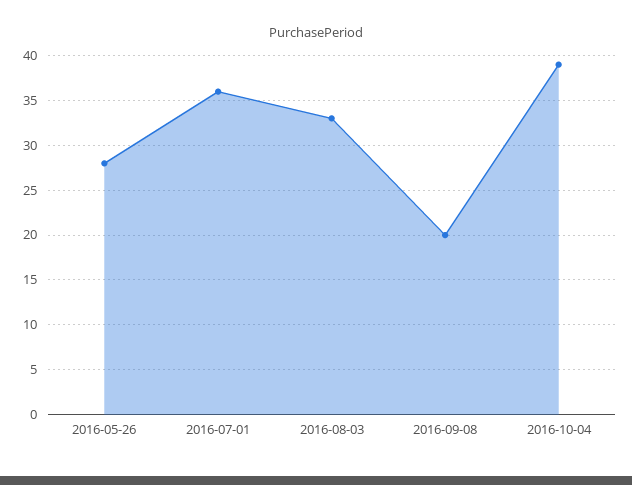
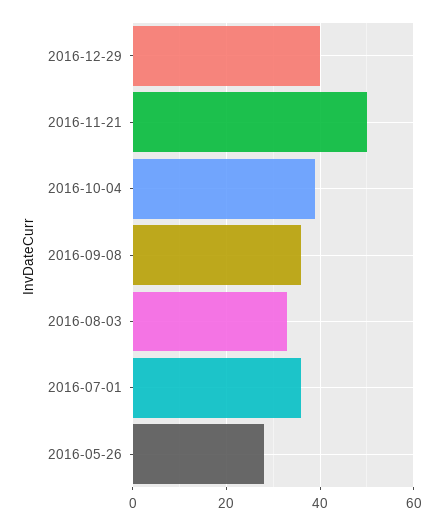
2016-09-08: 20 -> 35
2016-12-29: none -> 40
2016-11-21: none -> 50

